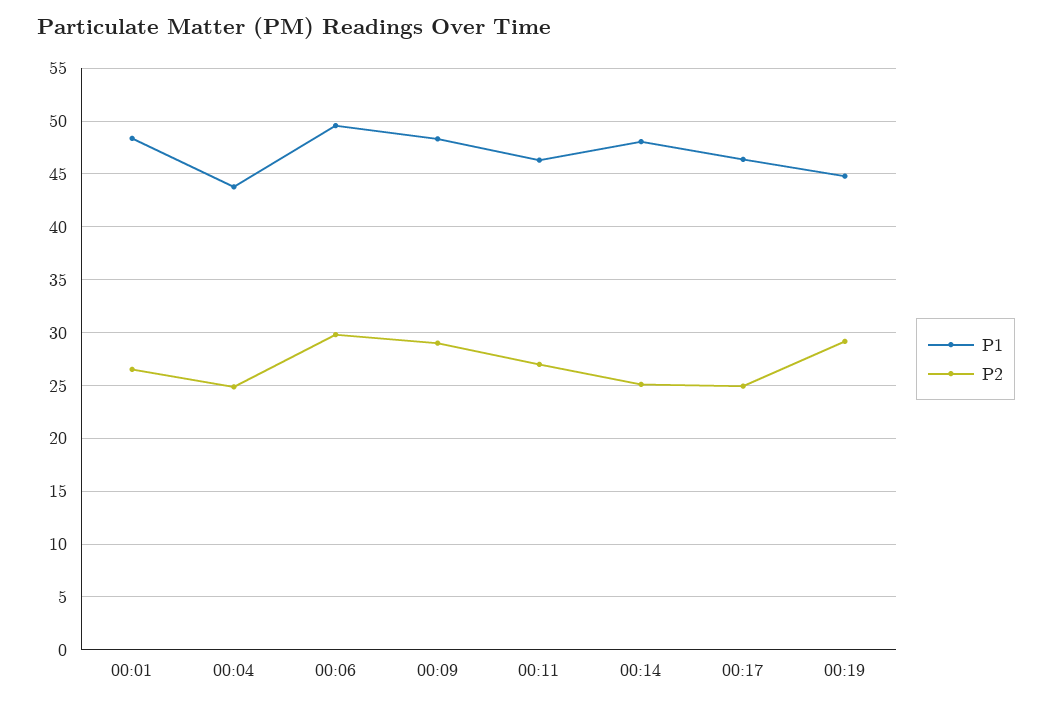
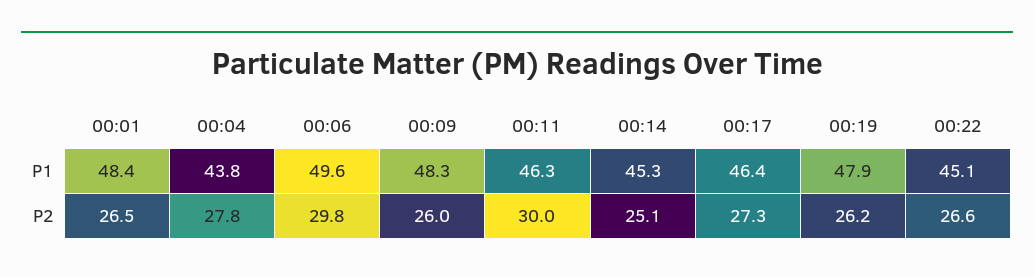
P2, 00:04: 25 -> 27.8
P2, 00:09: 29 -> 26
P2, 00:11: 27 -> 30
P1, 00:14: 48 -> 45.3
P2, 00:17: 25 -> 27.3
P1, 00:19: 45 -> 47.9
P2, 00:19: 29 -> 26.2
P1, 00:22: none -> 45.1
P2, 00:22: none -> 26.6

